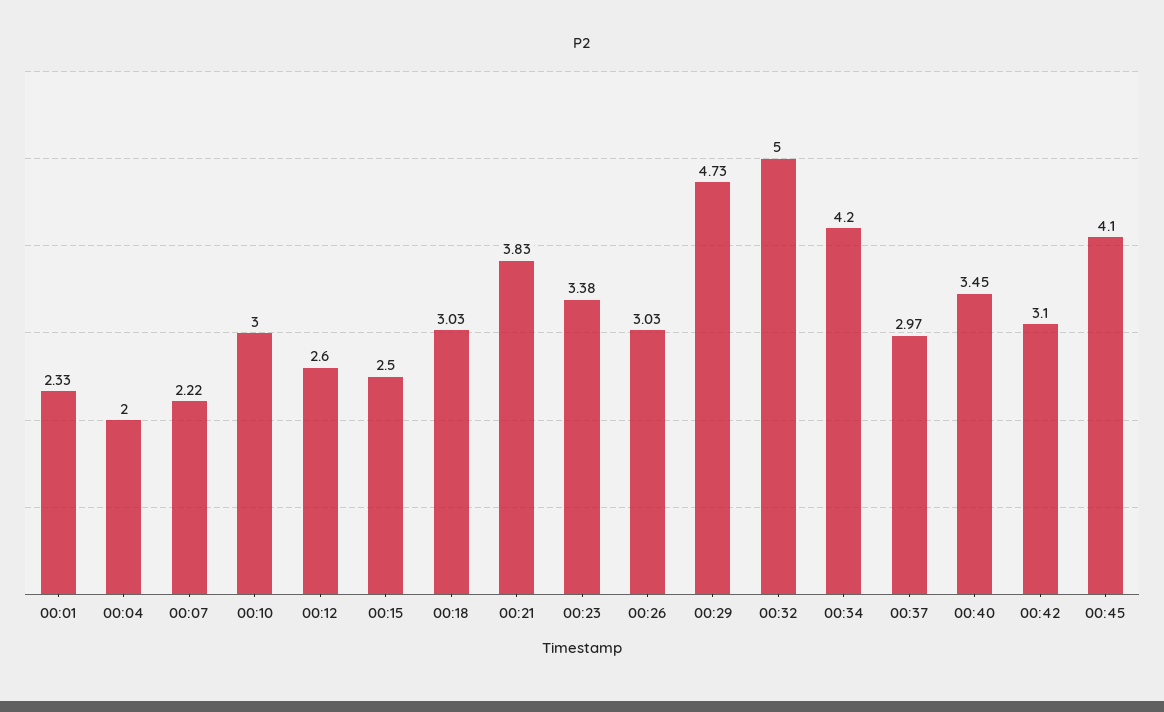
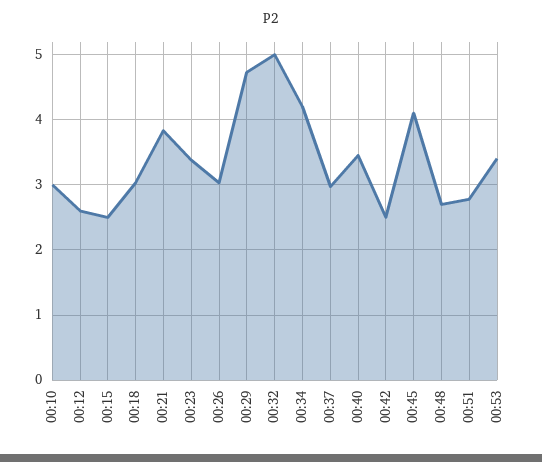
00:01: 2.33 -> none
00:04: 2 -> none
00:07: 2.22 -> none
00:42: 3.1 -> 2.5
00:48: none -> 2.7
00:51: none -> 2.8
00:53: none -> 3.4

